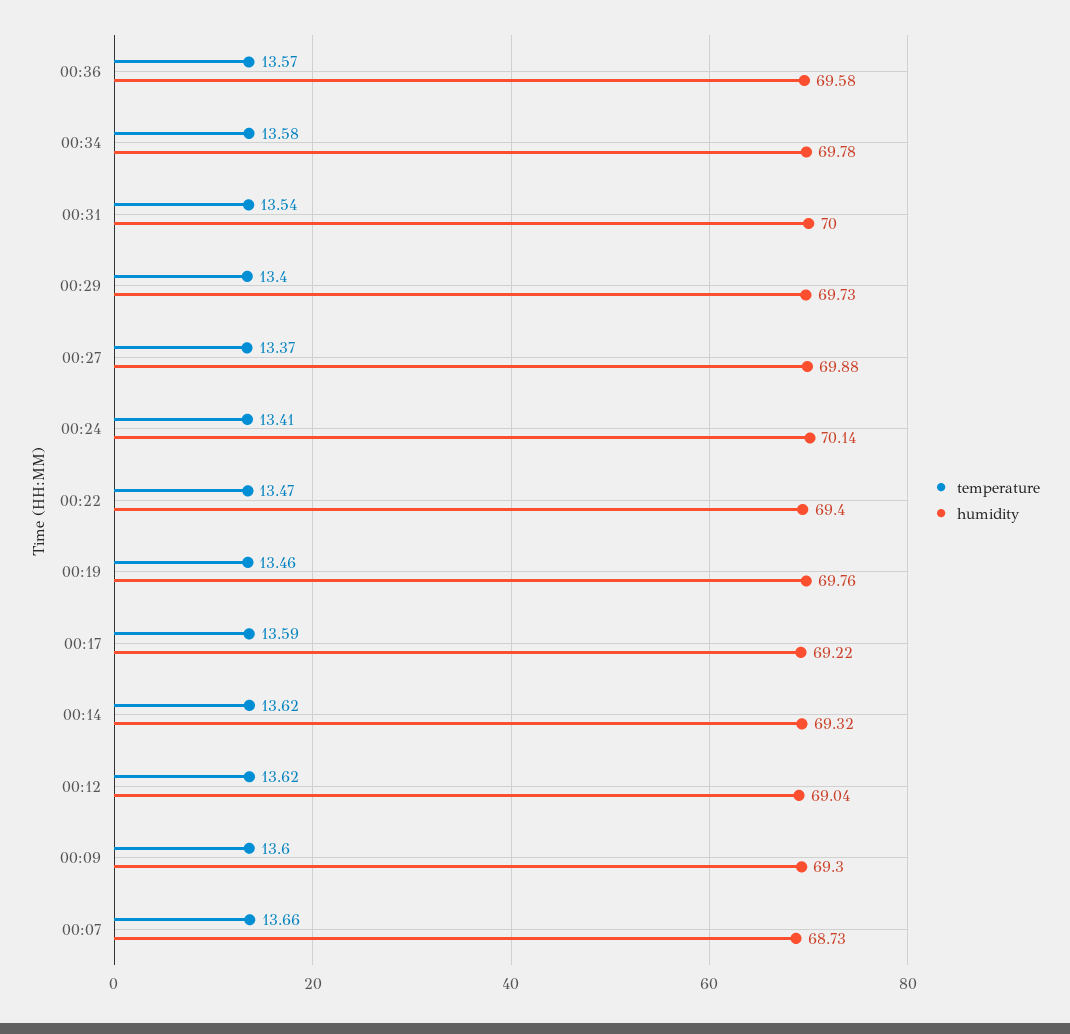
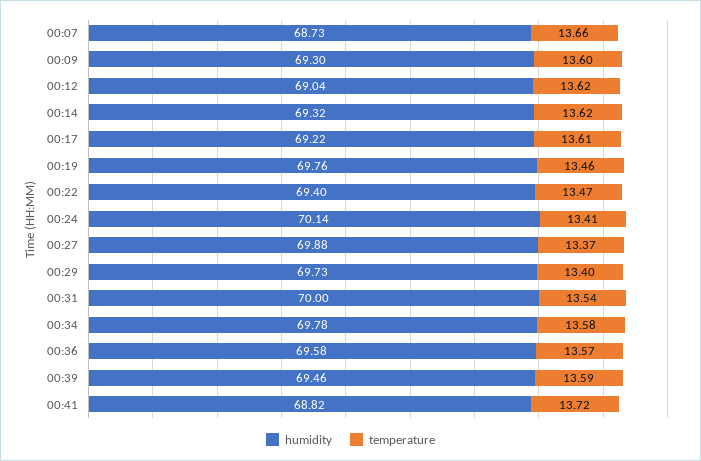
temperature, 00:17: 13.59 -> 13.61
humidity, 00:39: none -> 69.46
temperature, 00:39: none -> 13.59
humidity, 00:41: none -> 68.82
temperature, 00:41: none -> 13.72

